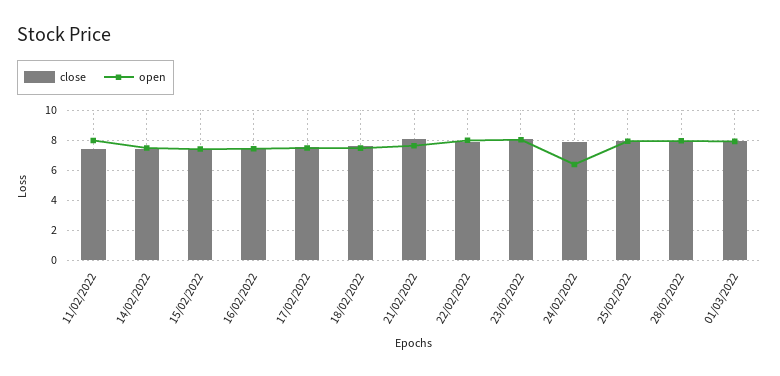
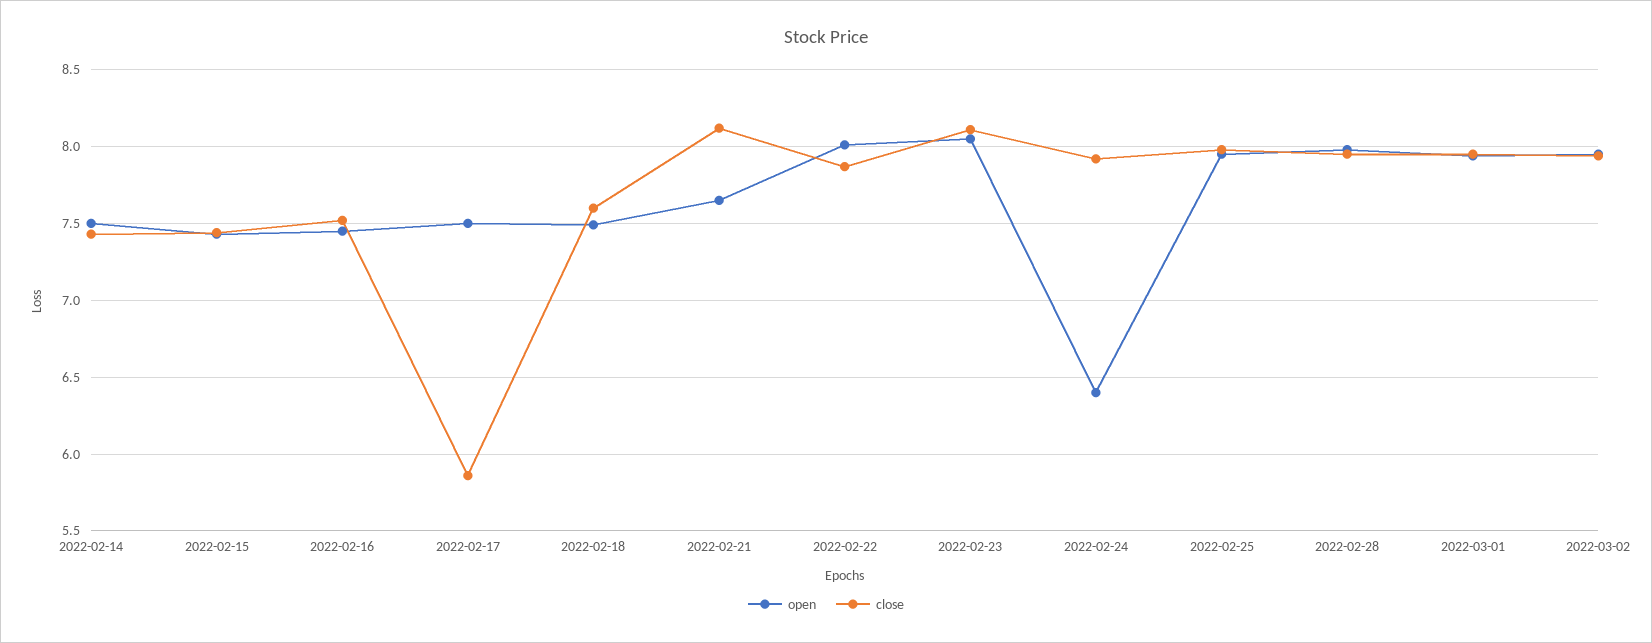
close, 11/02/2022: 7.5 -> none
open, 11/02/2022: 8 -> none
close, 17/02/2022: 7.5 -> 5.85
open, 2022-03-02: none -> 7.95
close, 2022-03-02: none -> 7.95

